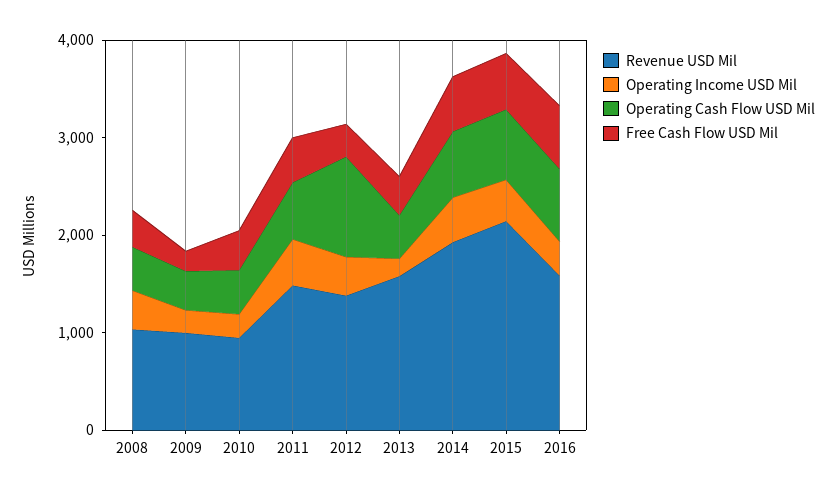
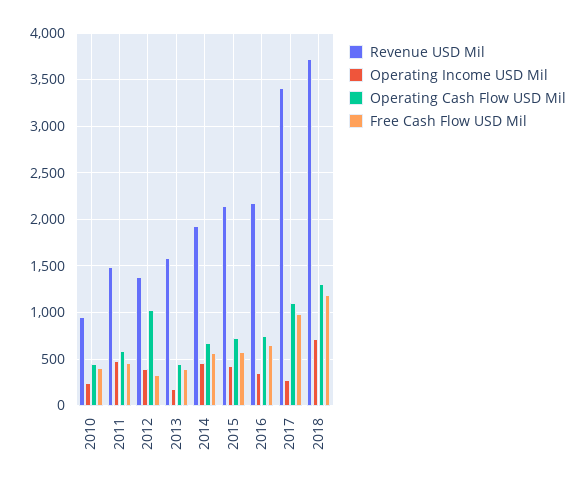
Revenue USD Mil, 2008: 1000 -> none
Operating Income USD Mil, 2008: 400 -> none
Operating Cash Flow USD Mil, 2008: 400 -> none
Free Cash Flow USD Mil, 2008: 400 -> none
Revenue USD Mil, 2009: 1000 -> none
Operating Income USD Mil, 2009: 200 -> none
Operating Cash Flow USD Mil, 2009: 400 -> none
Free Cash Flow USD Mil, 2009: 200 -> none
Revenue USD Mil, 2016: 1600 -> 2200
Revenue USD Mil, 2017: none -> 3400
Operating Income USD Mil, 2017: none -> 300
Operating Cash Flow USD Mil, 2017: none -> 1100
Free Cash Flow USD Mil, 2017: none -> 1000
Revenue USD Mil, 2018: none -> 3700
Operating Income USD Mil, 2018: none -> 700
Operating Cash Flow USD Mil, 2018: none -> 1300
Free Cash Flow USD Mil, 2018: none -> 1200

